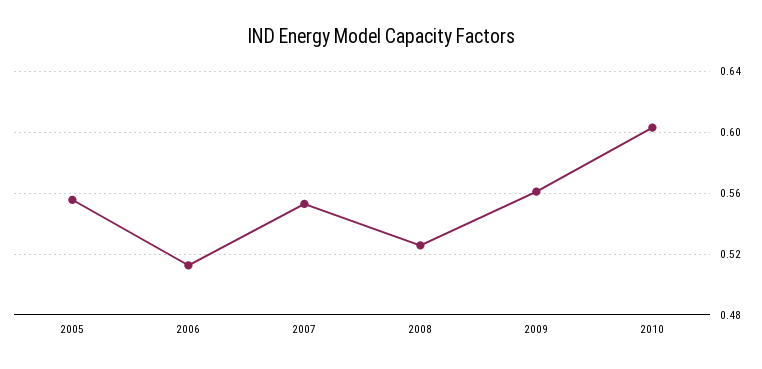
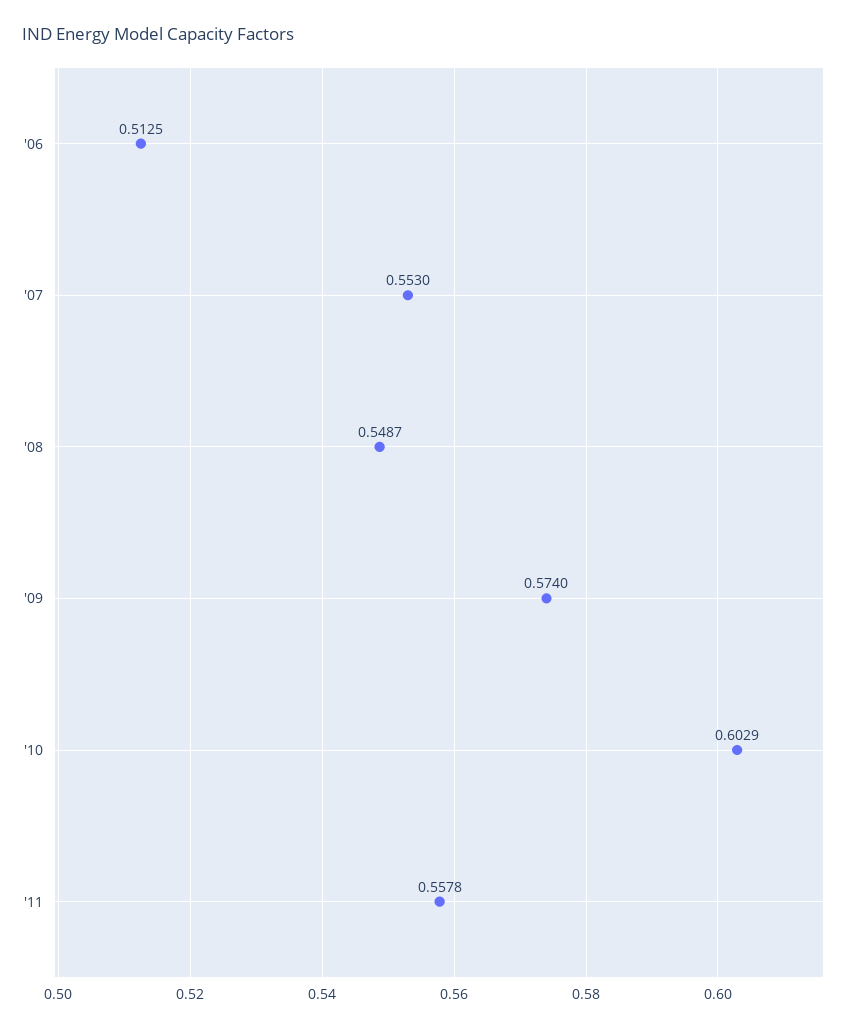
2005: 0.555 -> none
2008: 0.525 -> 0.5487
2009: 0.56 -> 0.574
'11: none -> 0.5578

